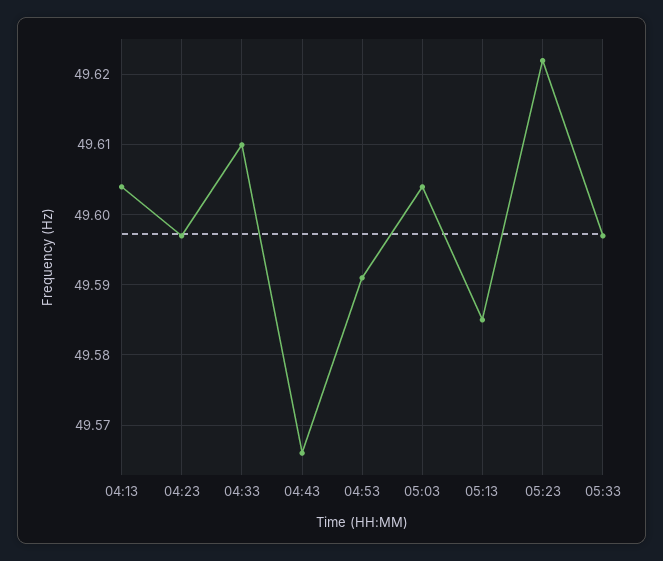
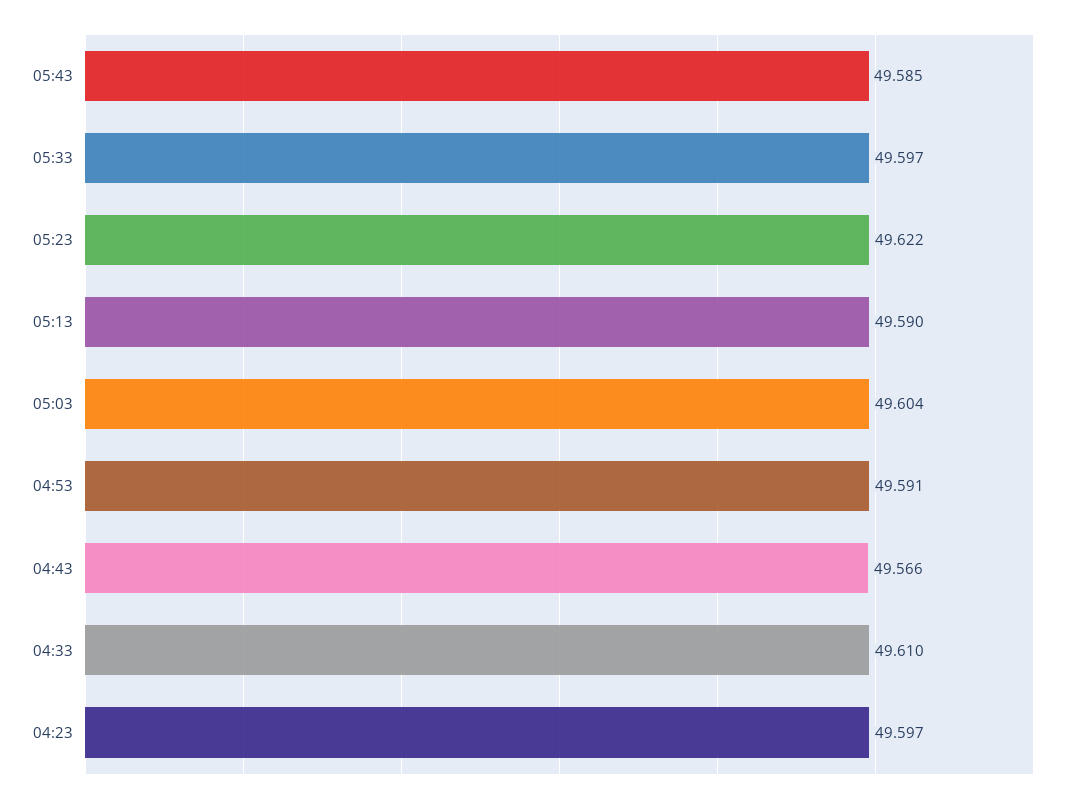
04:13: 49.604 -> none
05:13: 49.585 -> 49.59
05:43: none -> 49.585

